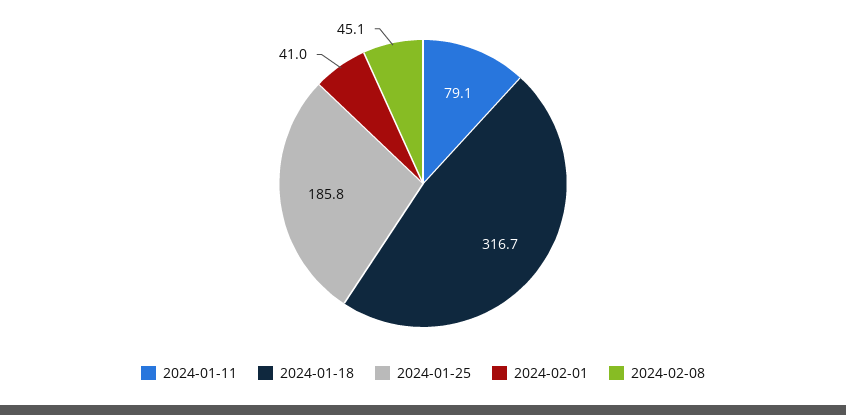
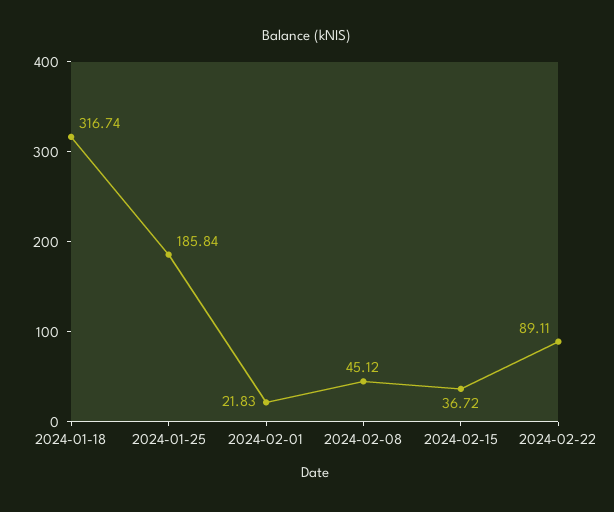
2024-01-11: 79.1 -> none
2024-02-01: 41 -> 21.83
2024-02-15: none -> 36.72
2024-02-22: none -> 89.11

